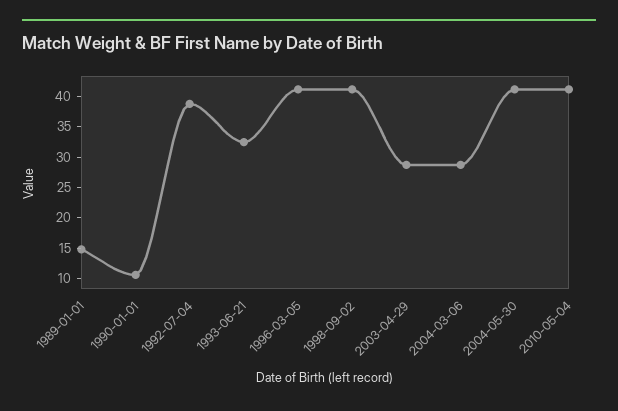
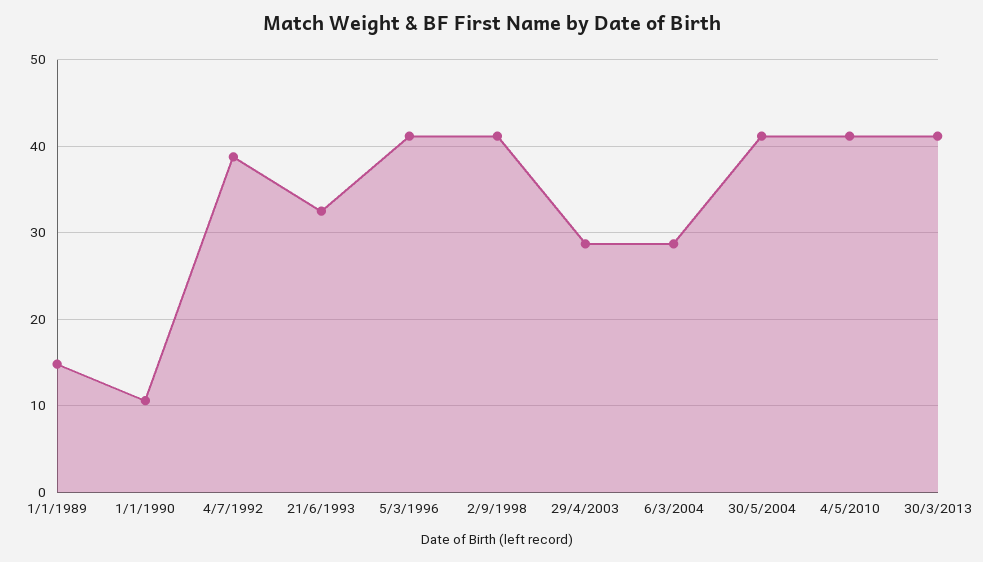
30/3/2013: none -> 41

